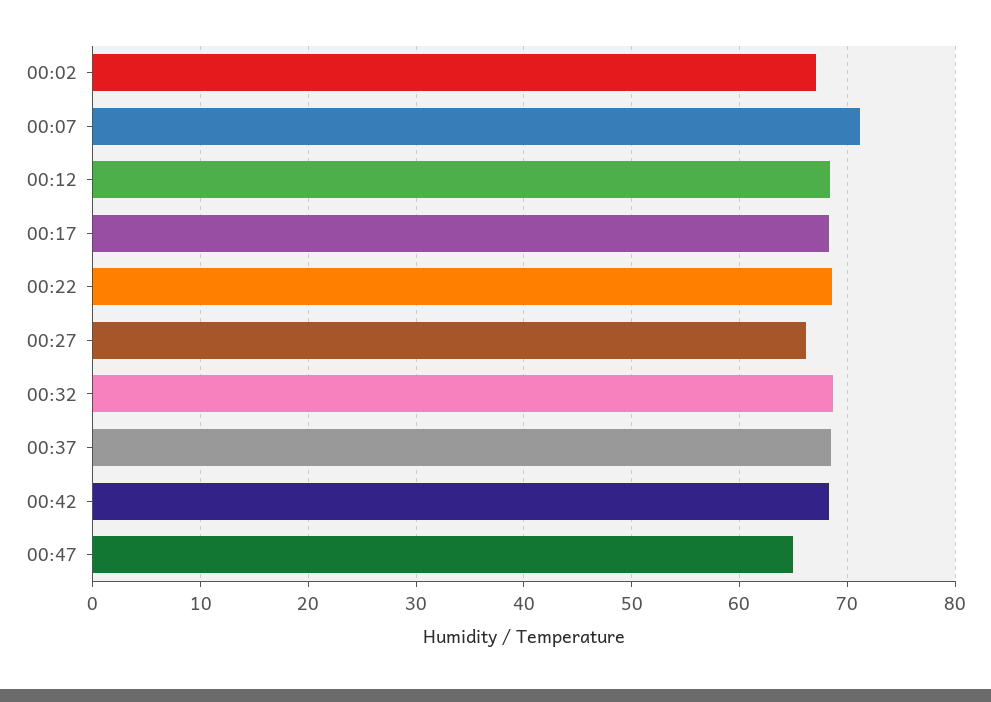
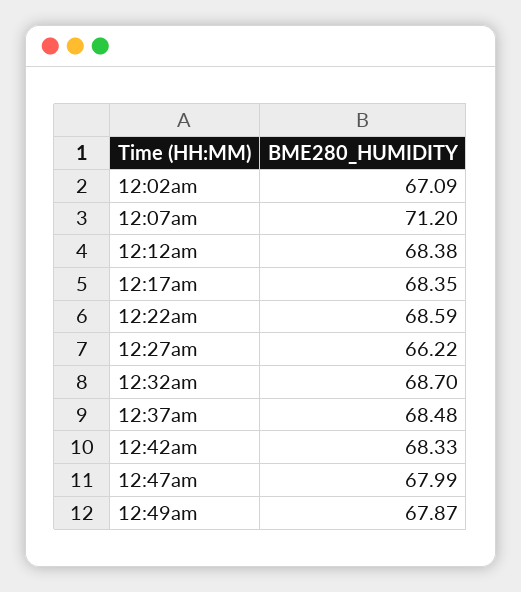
00:47: 65 -> 67.99
12:49am: none -> 67.87

